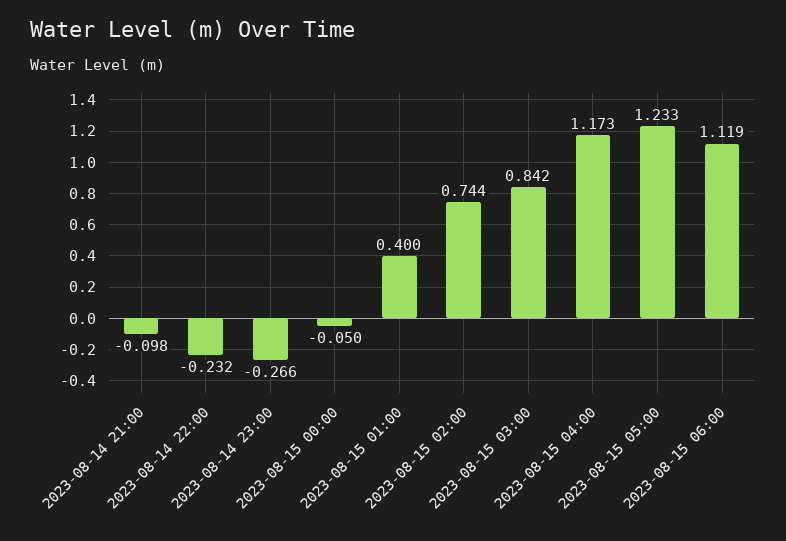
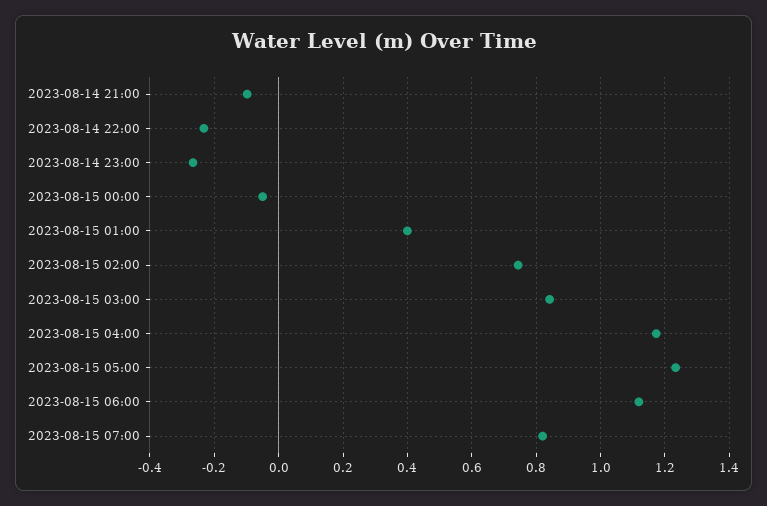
2023-08-15 07:00: none -> 0.82

